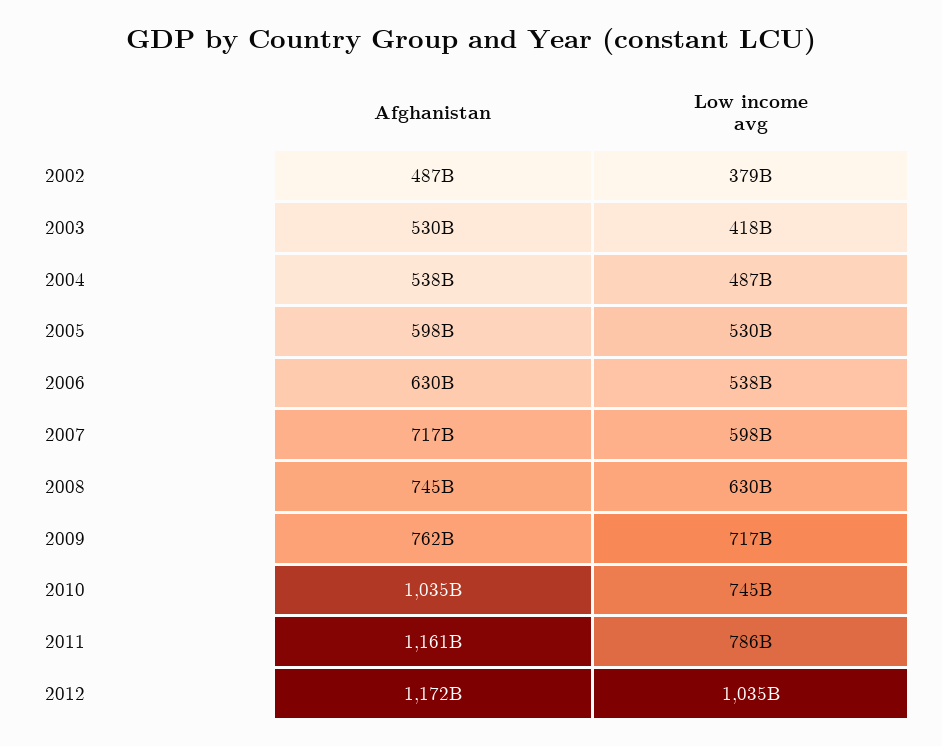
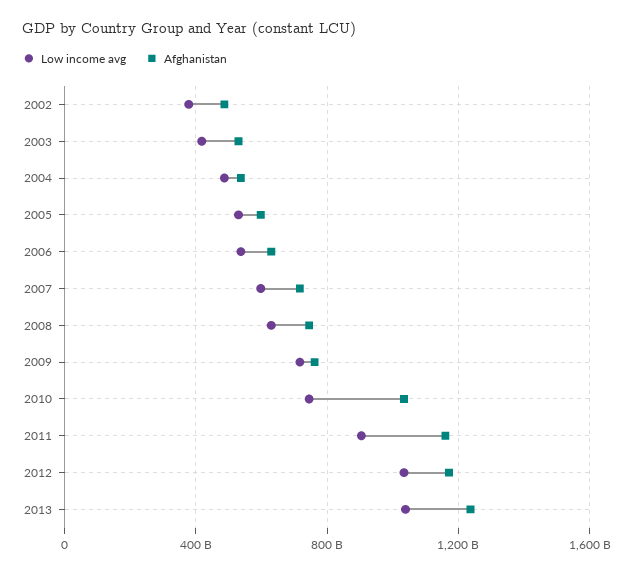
Low income avg, 2011: 786000000000 -> 900000000000
Low income avg, 2013: none -> 1050000000000
Afghanistan, 2013: none -> 1250000000000

